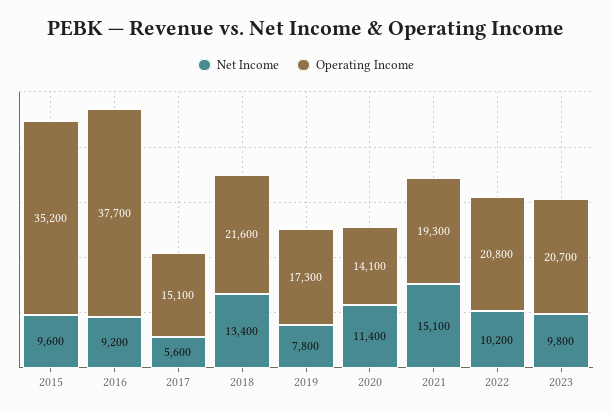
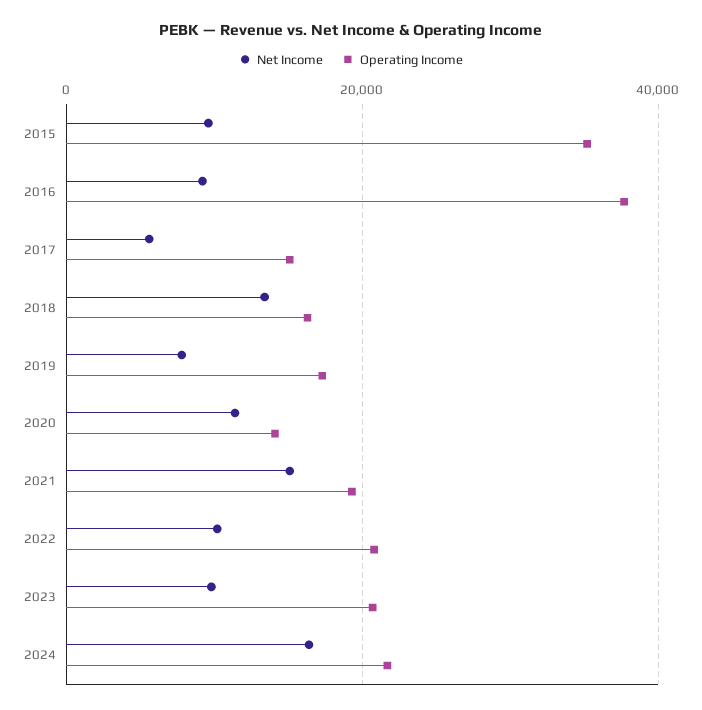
Operating Income, 2018: 21600 -> 16000
Net Income, 2024: none -> 16000
Operating Income, 2024: none -> 22000

